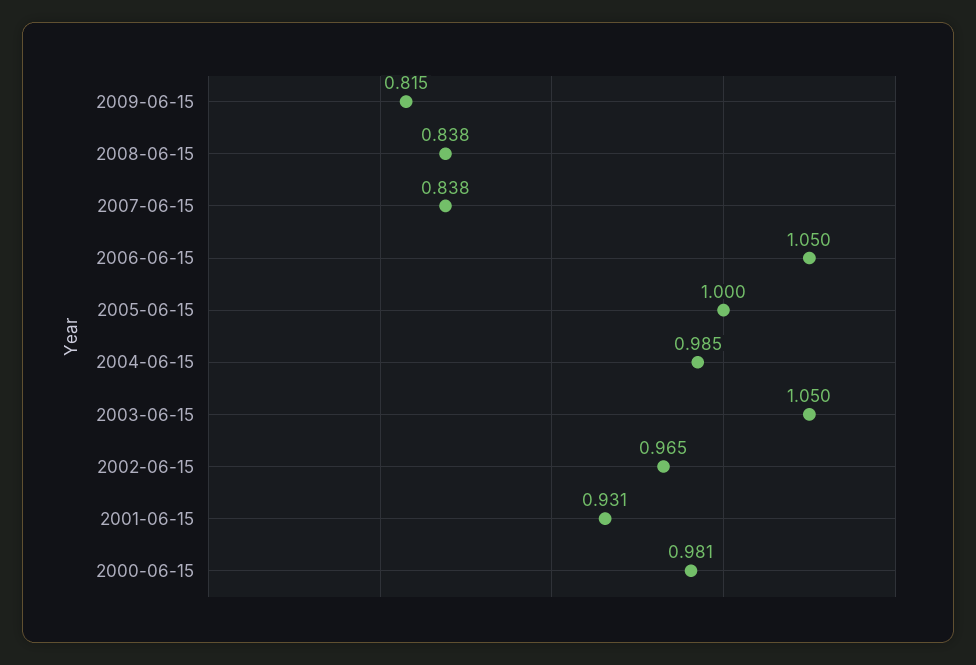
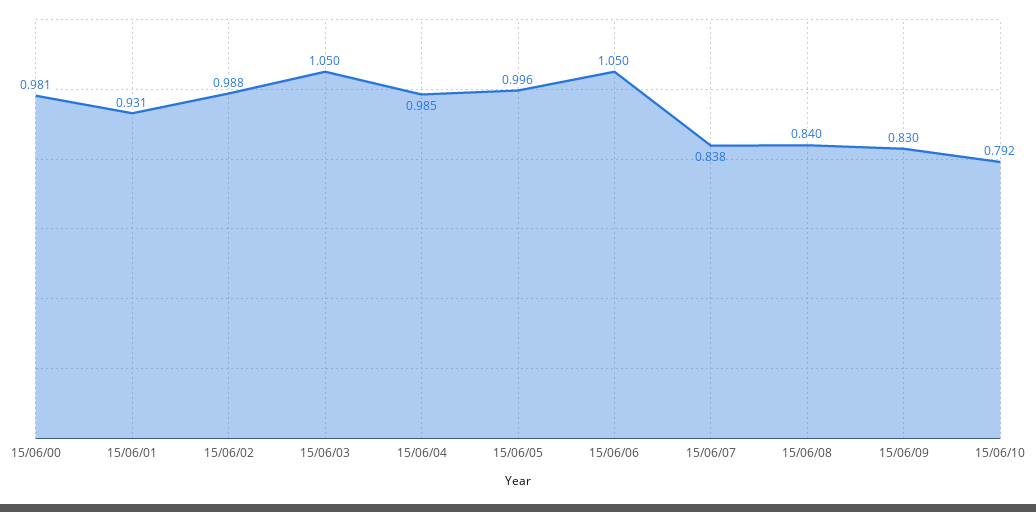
2009-06-15: 0.815 -> 0.83
2008-06-15: 0.838 -> 0.84
2005-06-15: 1 -> 0.996
2002-06-15: 0.965 -> 0.988
15/06/10: none -> 0.792

